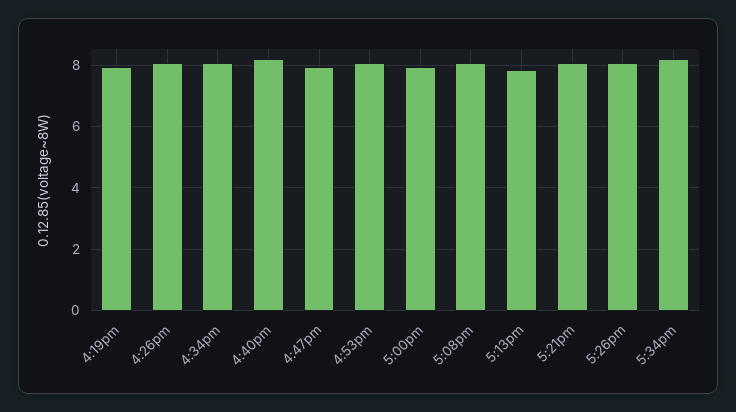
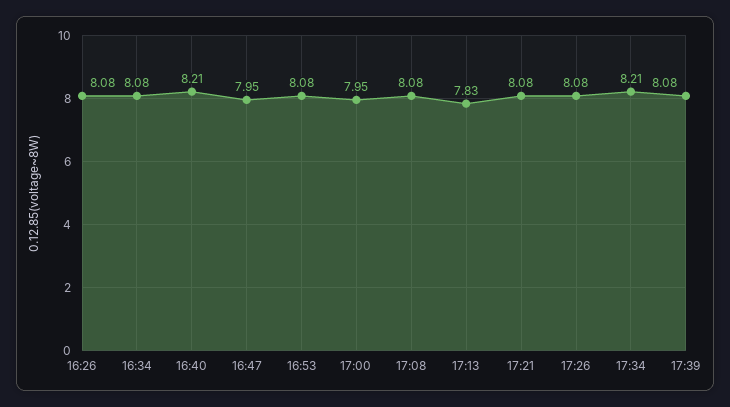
4:19pm: 8 -> none
17:39: none -> 8.08

